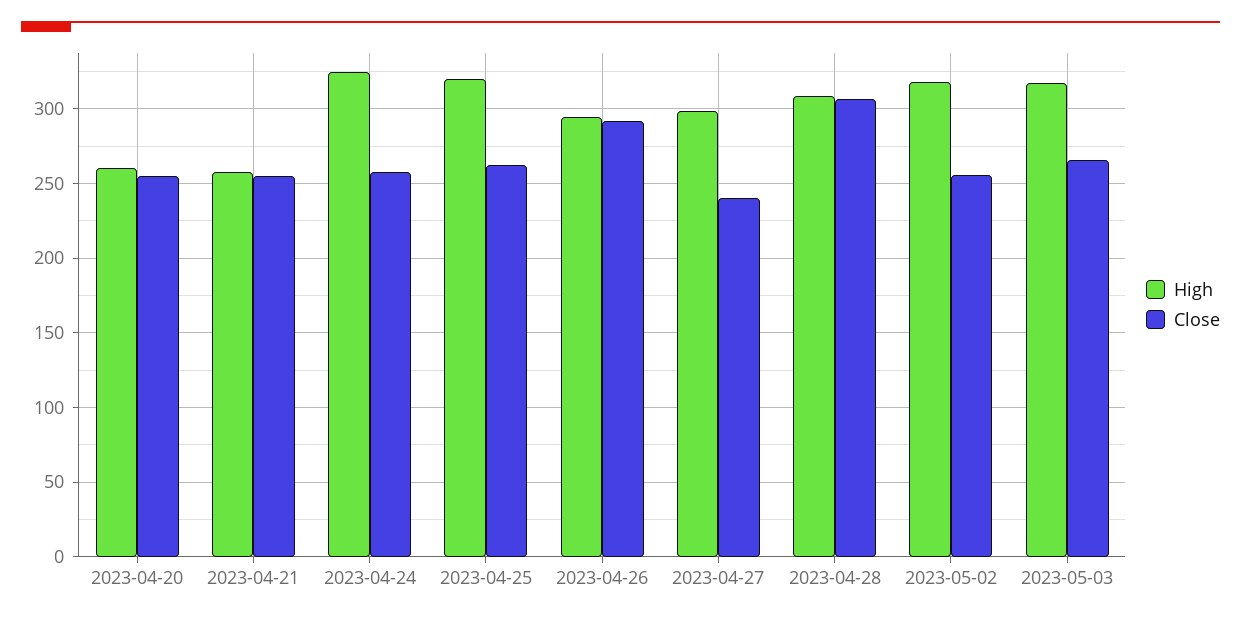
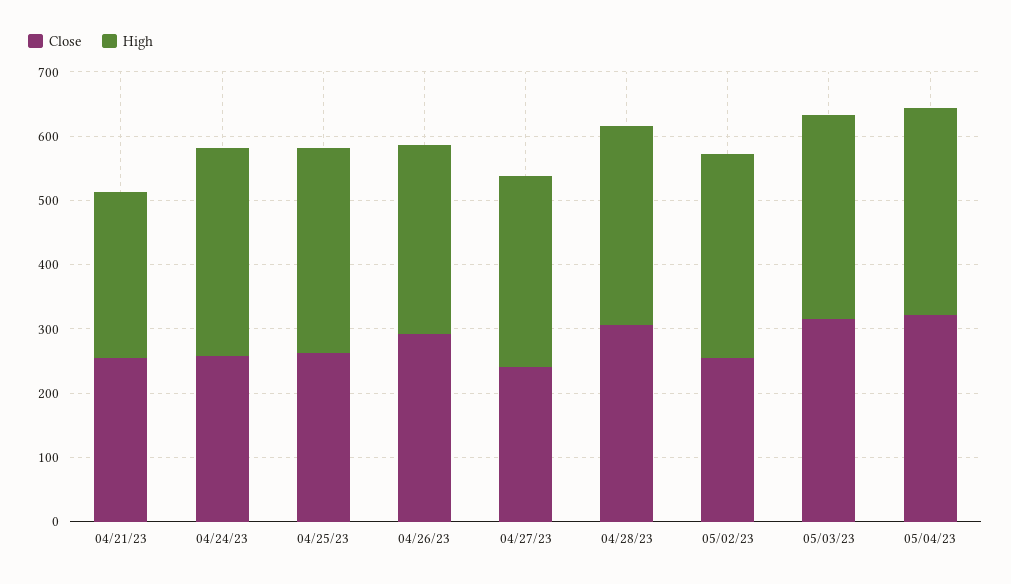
High, 2023-04-20: 260 -> none
Close, 2023-04-20: 255 -> none
Close, 2023-05-03: 265 -> 320
Close, 05/04/23: none -> 320
High, 05/04/23: none -> 320

